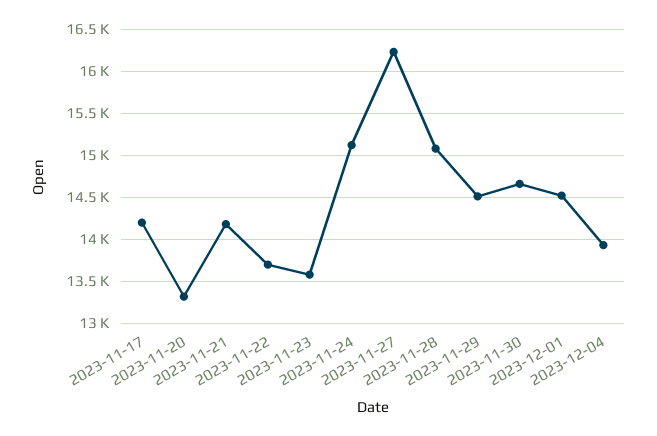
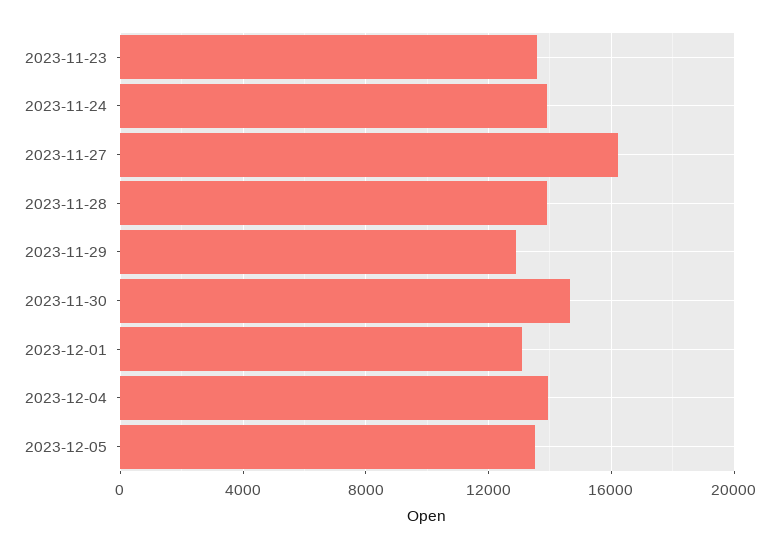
2023-11-17: 14200 -> none
2023-11-20: 13300 -> none
2023-11-21: 14200 -> none
2023-11-22: 13700 -> none
2023-11-24: 15100 -> 14000
2023-11-28: 15100 -> 14000
2023-11-29: 14500 -> 13000
2023-12-01: 14500 -> 13000
2023-12-05: none -> 13500

